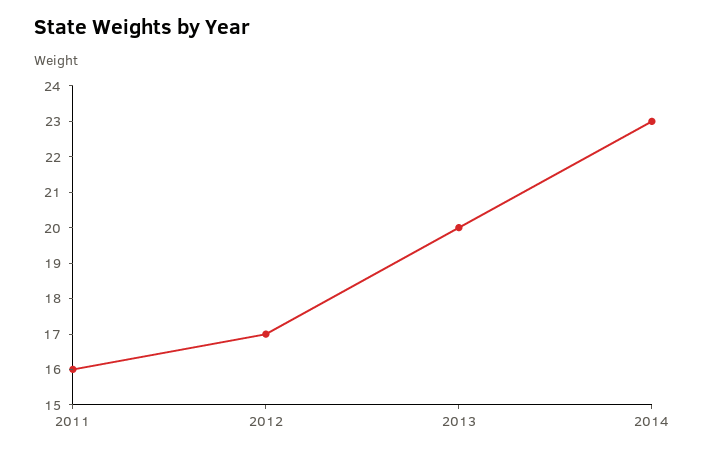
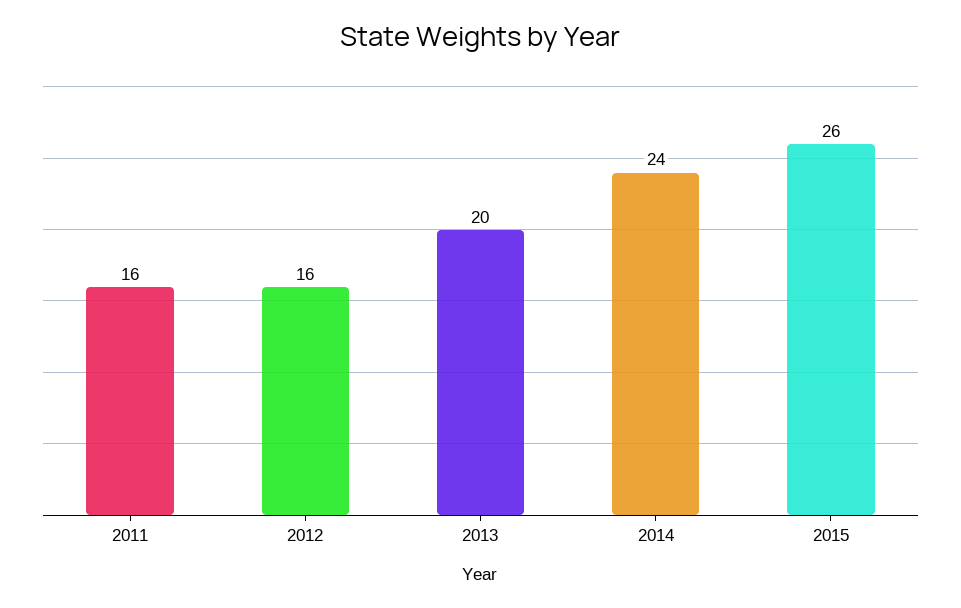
2012: 17 -> 16
2014: 23 -> 24
2015: none -> 26

